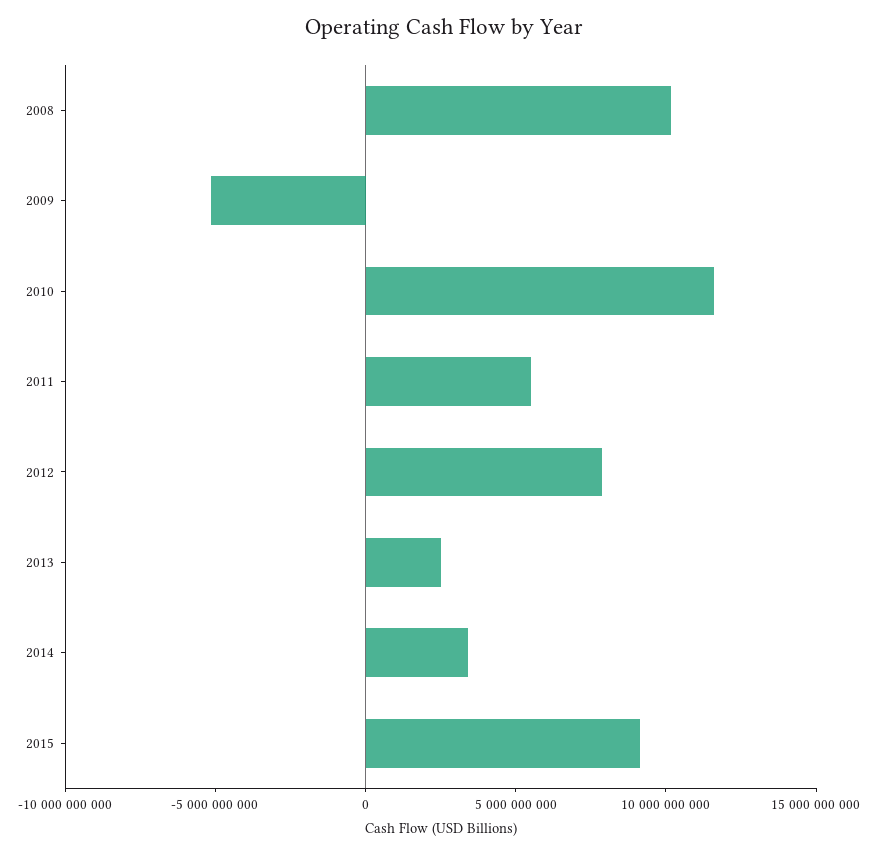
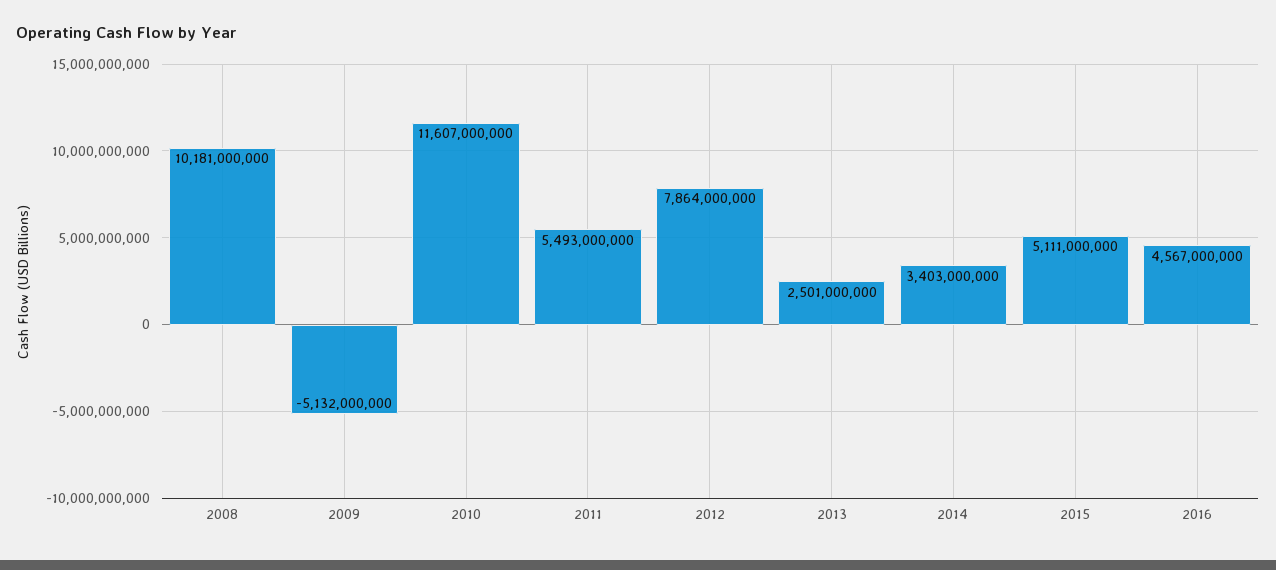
2015: 9000000000 -> 5111000000
2016: none -> 4567000000

